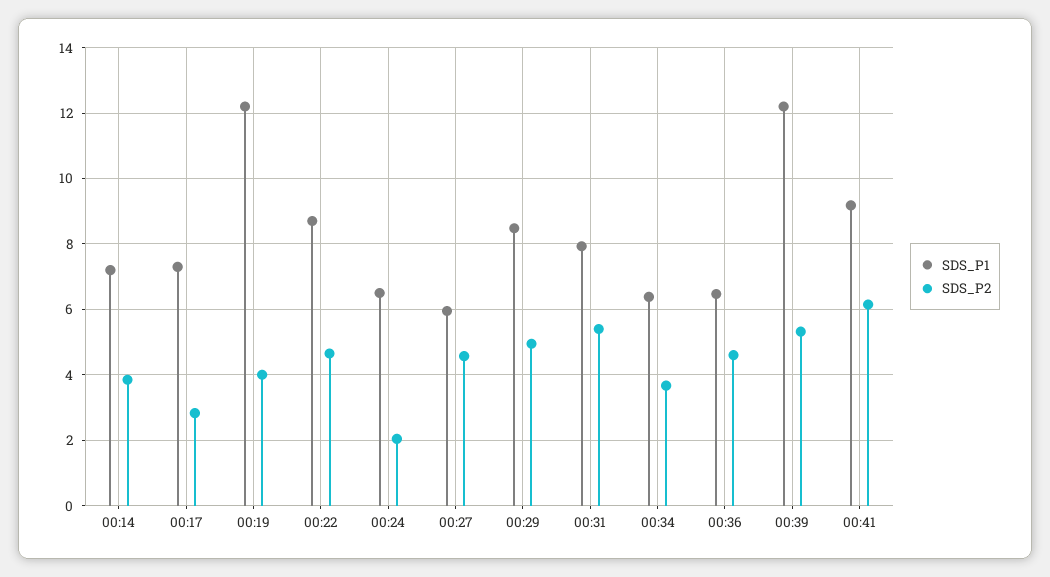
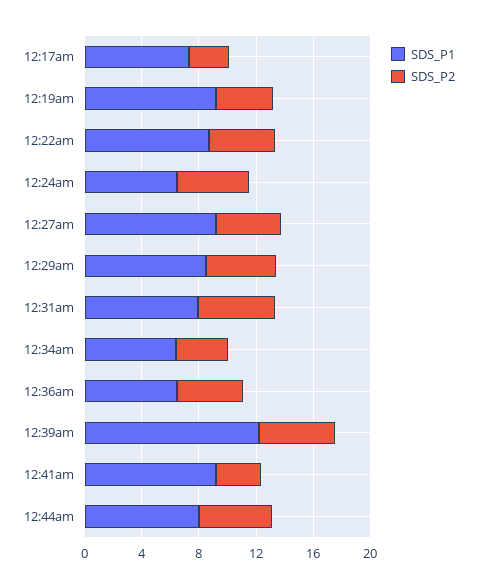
SDS_P1, 00:14: 7.2 -> none
SDS_P2, 00:14: 3.8 -> none
SDS_P1, 00:19: 12.2 -> 9
SDS_P2, 00:24: 2 -> 5
SDS_P1, 00:27: 6 -> 9
SDS_P2, 00:41: 6.2 -> 3
SDS_P1, 12:44am: none -> 8
SDS_P2, 12:44am: none -> 5

